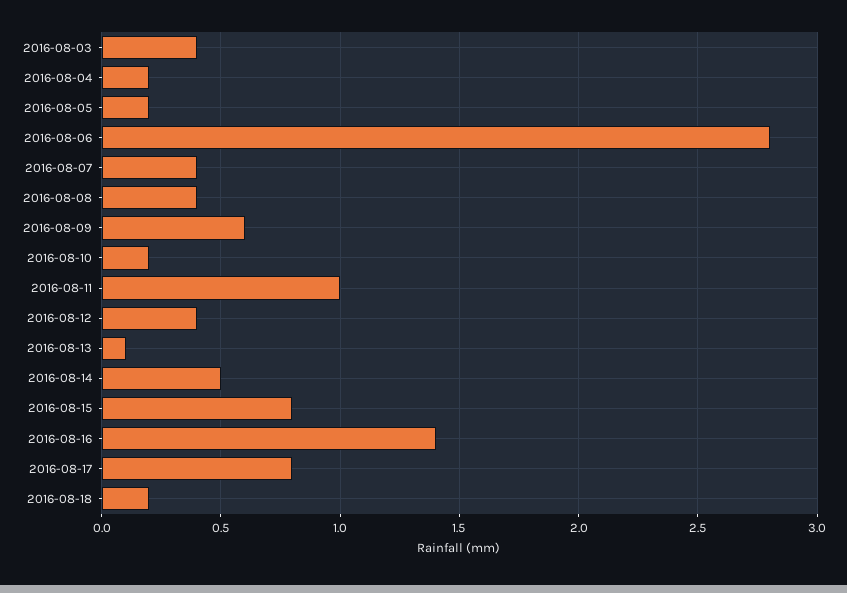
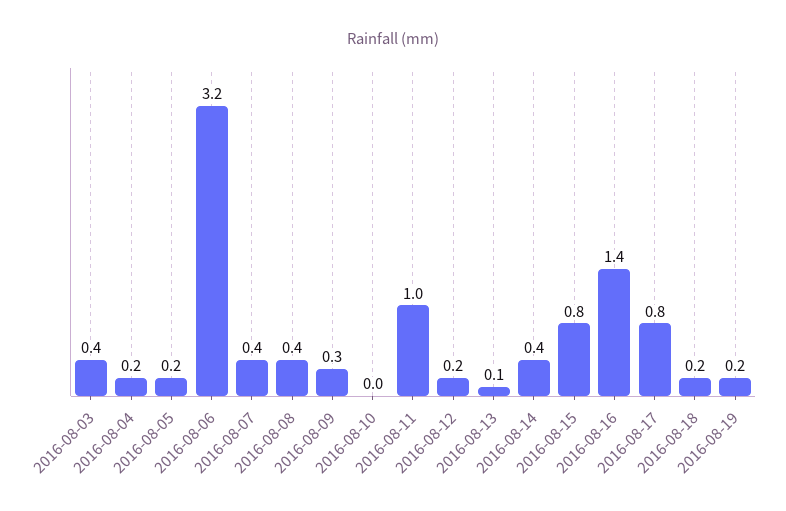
2016-08-06: 2.8 -> 3.2
2016-08-09: 0.6 -> 0.3
2016-08-10: 0.2 -> 0
2016-08-12: 0.4 -> 0.2
2016-08-14: 0.5 -> 0.4
2016-08-19: none -> 0.2

